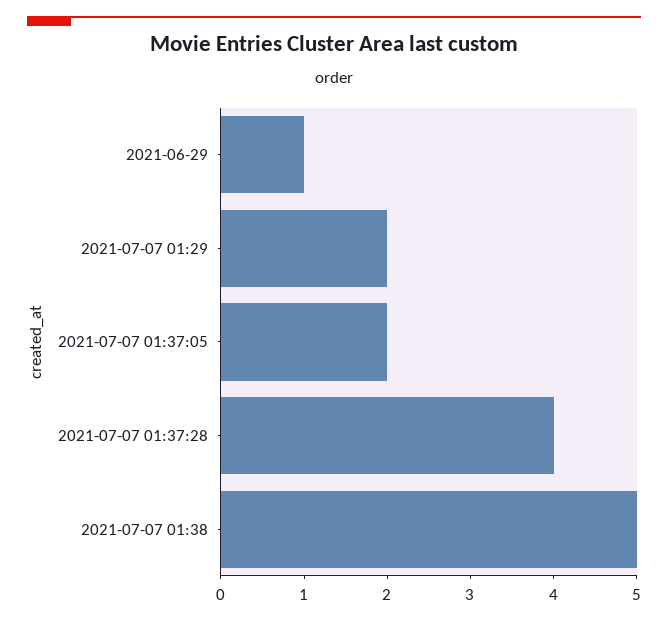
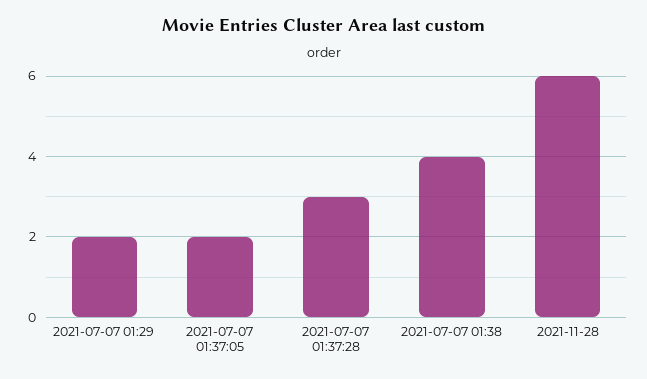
2021-06-29: 1 -> none
2021-07-07 01:37:28: 4 -> 3
2021-07-07 01:38: 5 -> 4
2021-11-28: none -> 6

